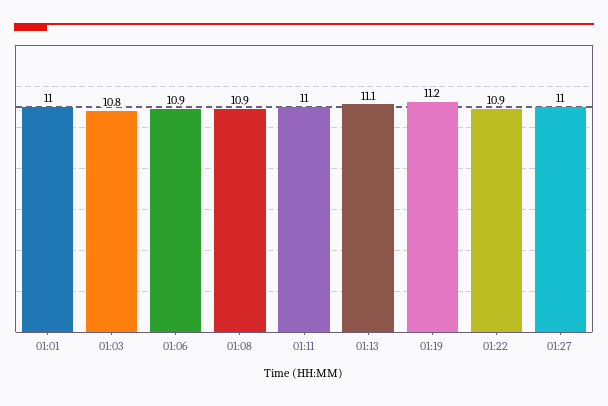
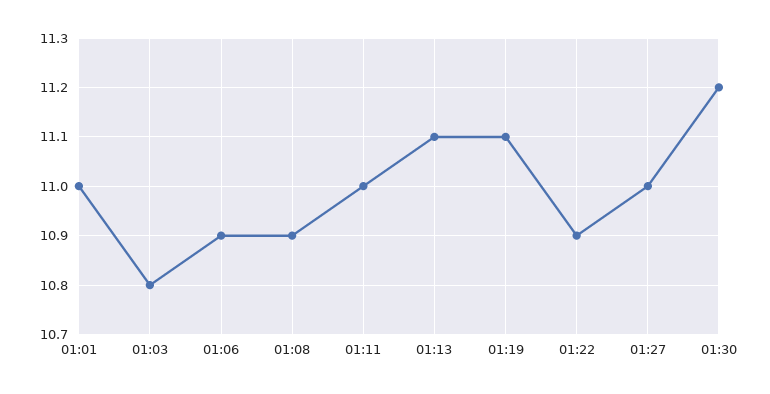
01:19: 11.2 -> 11.1
01:30: none -> 11.2

